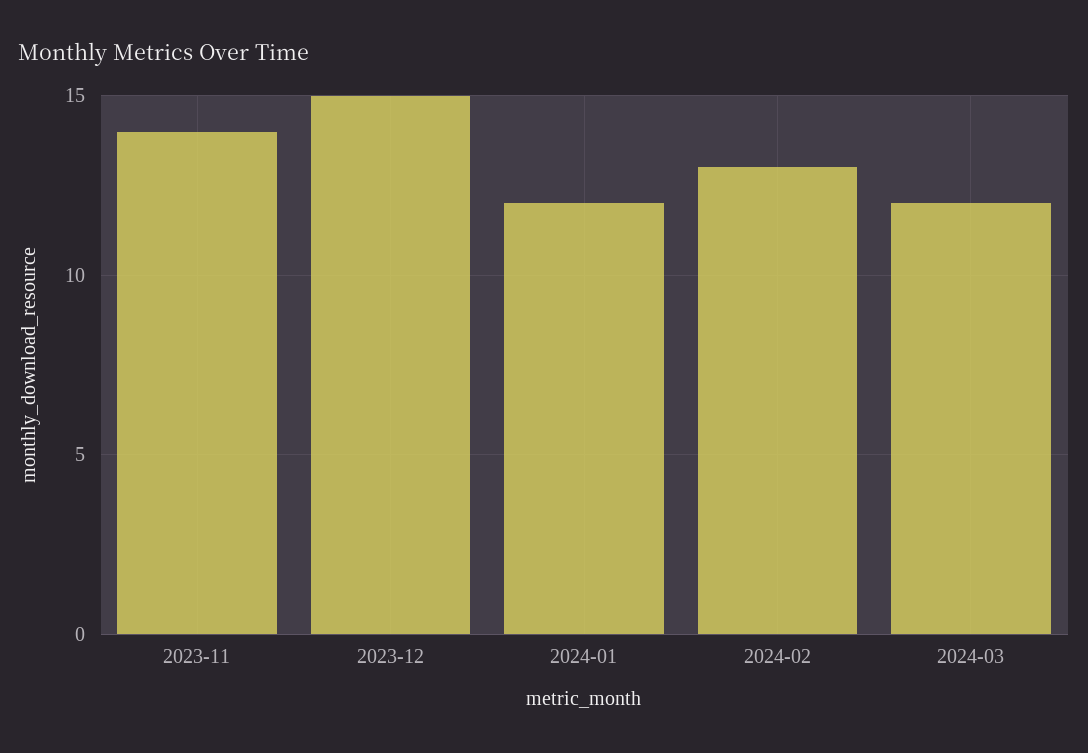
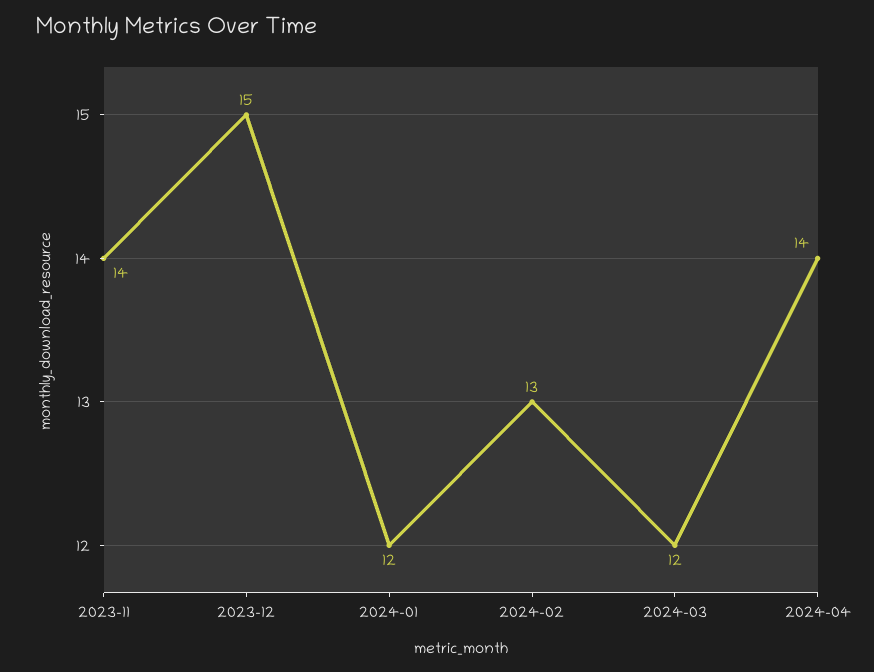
2024-04: none -> 14

